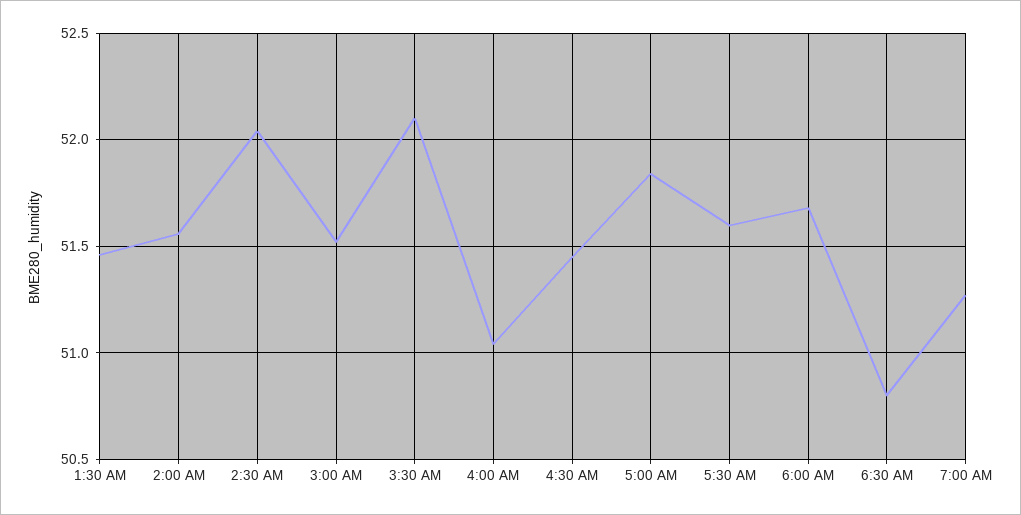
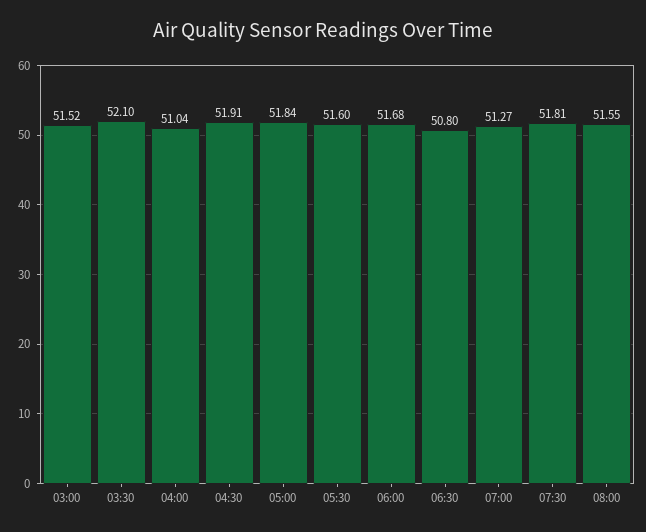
1:30 AM: 51.45 -> none
2:00 AM: 51.55 -> none
2:30 AM: 52.05 -> none
4:30 AM: 51.45 -> 51.91
07:30: none -> 51.81
08:00: none -> 51.55

